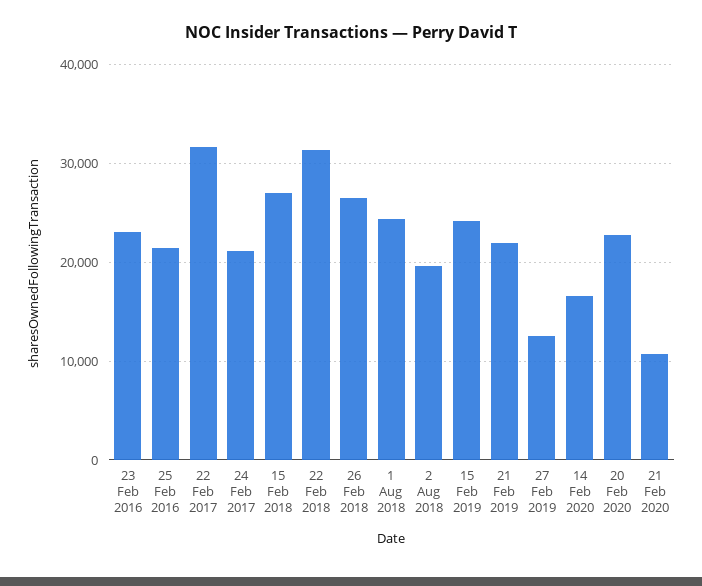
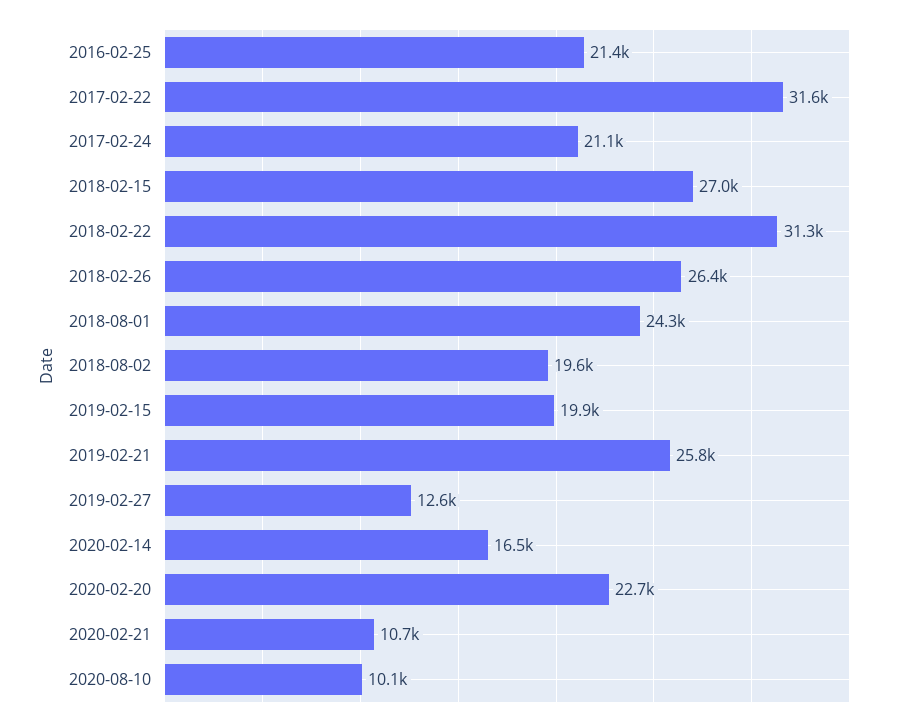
23 Feb 2016: 23000 -> none
15 Feb 2019: 24000 -> 19900
21 Feb 2019: 22000 -> 25800
2020-08-10: none -> 10100

